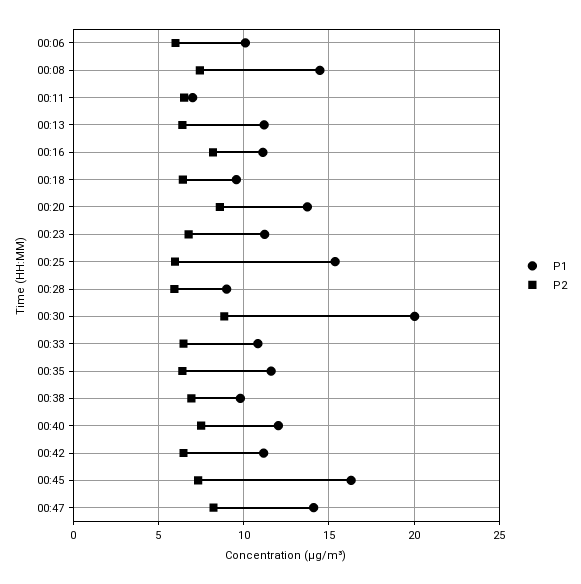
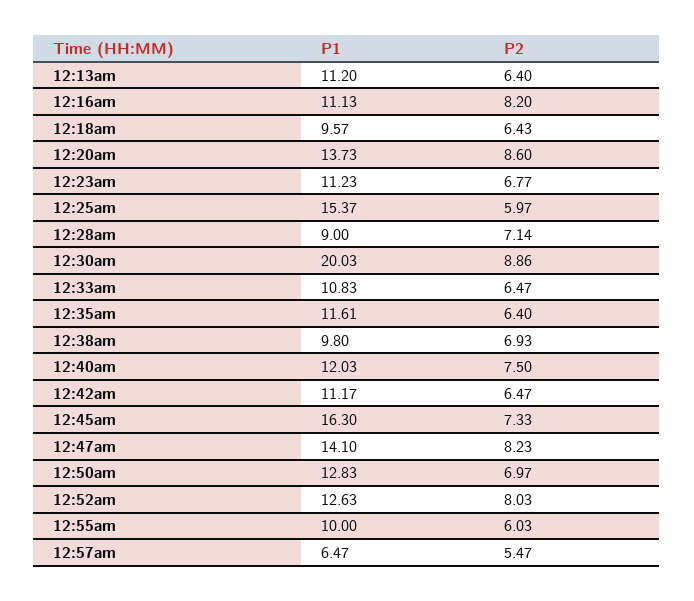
P1, 00:06: 10 -> none
P2, 00:06: 6 -> none
P1, 00:08: 14.5 -> none
P2, 00:08: 7.5 -> none
P1, 00:11: 7 -> none
P2, 00:11: 6.5 -> none
P2, 00:28: 6 -> 7.14
P1, 12:50am: none -> 12.83
P2, 12:50am: none -> 6.97
P1, 12:52am: none -> 12.63
P2, 12:52am: none -> 8.03
P1, 12:55am: none -> 10
P2, 12:55am: none -> 6.03
P1, 12:57am: none -> 6.47
P2, 12:57am: none -> 5.47

